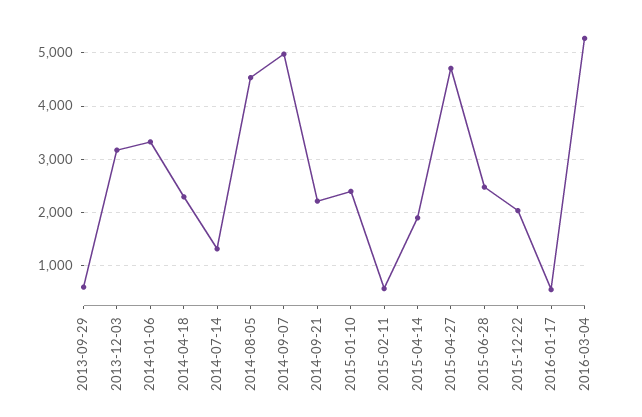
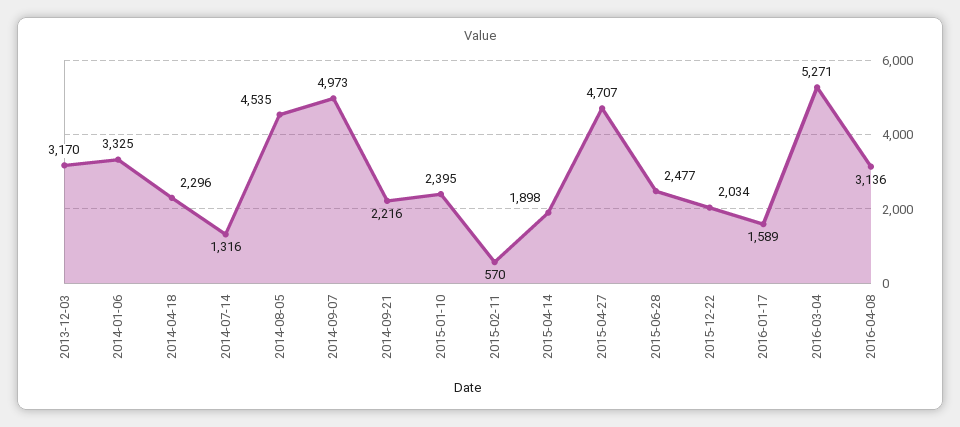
2013-09-29: 600 -> none
2016-01-17: 600 -> 1589
2016-04-08: none -> 3136

